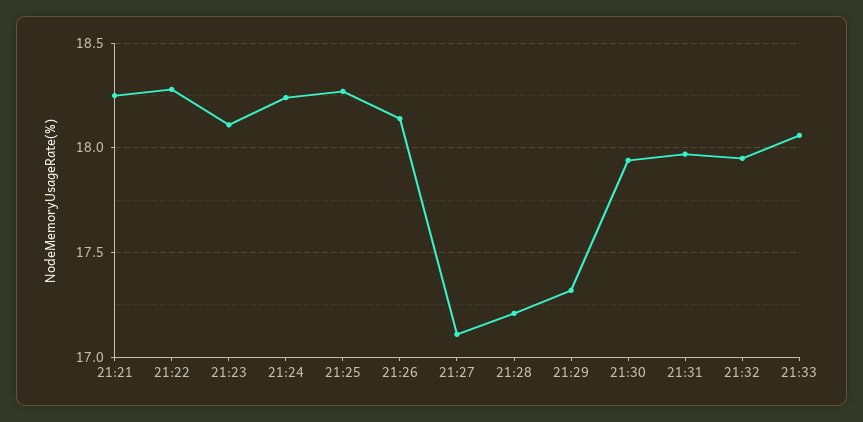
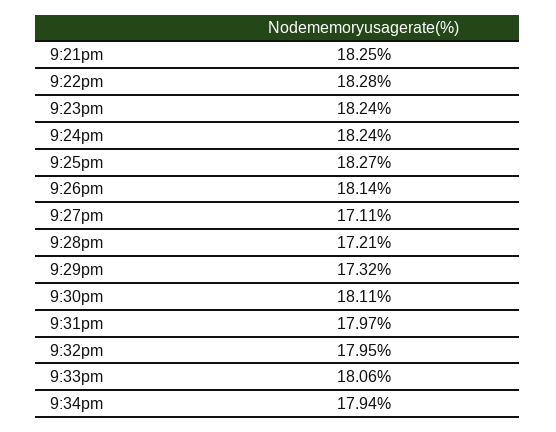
21:23: 18.1 -> 18.24
21:30: 17.95 -> 18.11
9:34pm: none -> 17.94

